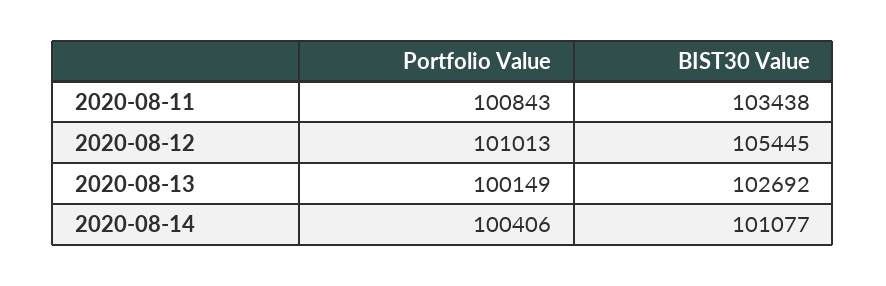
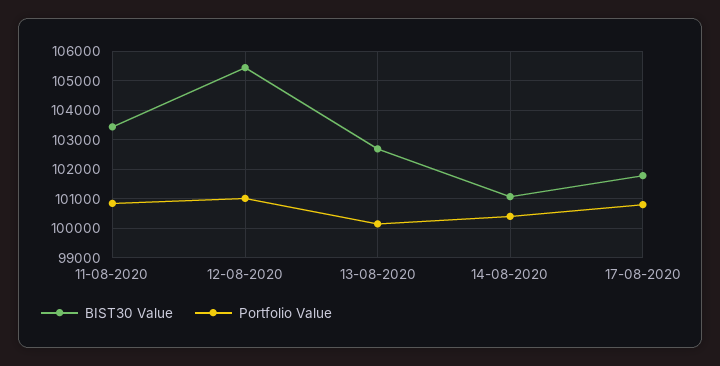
BIST30 Value, 17-08-2020: none -> 101750
Portfolio Value, 17-08-2020: none -> 100750

